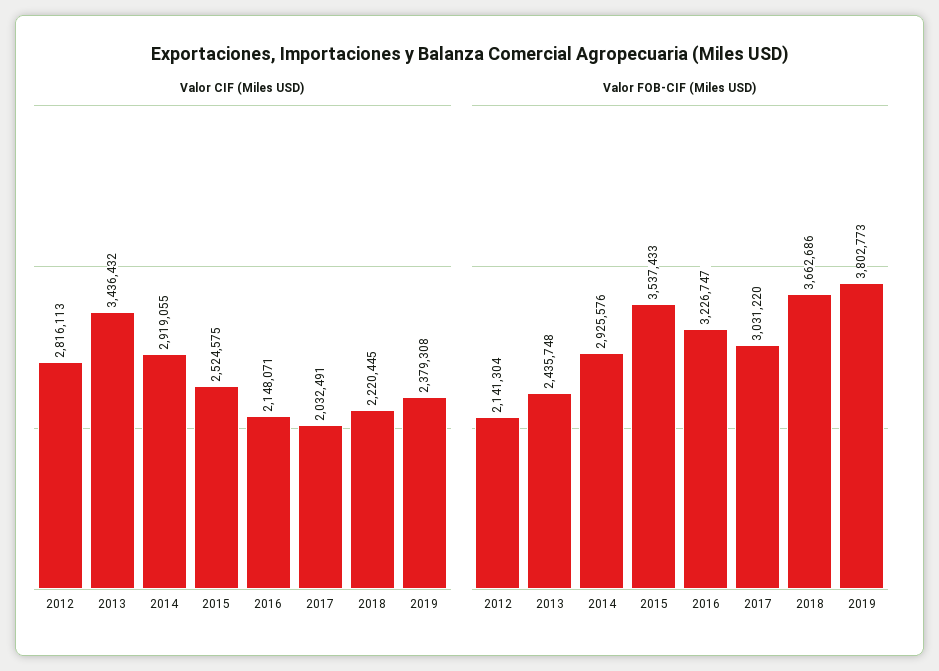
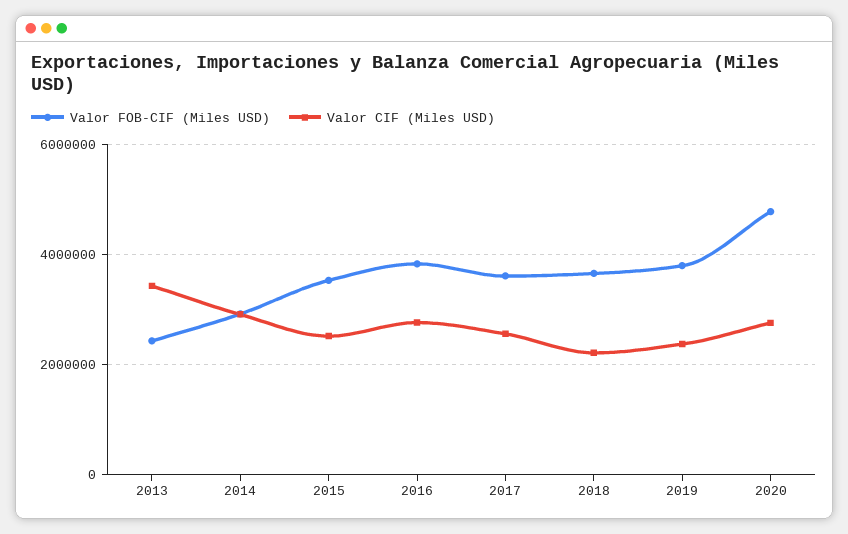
Valor CIF (Miles USD), 2012: 2816113 -> none
Valor CIF (Miles USD), 2016: 2148071 -> 2800000
Valor CIF (Miles USD), 2017: 2032491 -> 2600000
Valor FOB-CIF (Miles USD), 2012: 2141304 -> none
Valor FOB-CIF (Miles USD), 2016: 3226747 -> 3800000
Valor FOB-CIF (Miles USD), 2017: 3031220 -> 3600000
Valor FOB-CIF (Miles USD), 2020: none -> 4800000
Valor CIF (Miles USD), 2020: none -> 2800000

